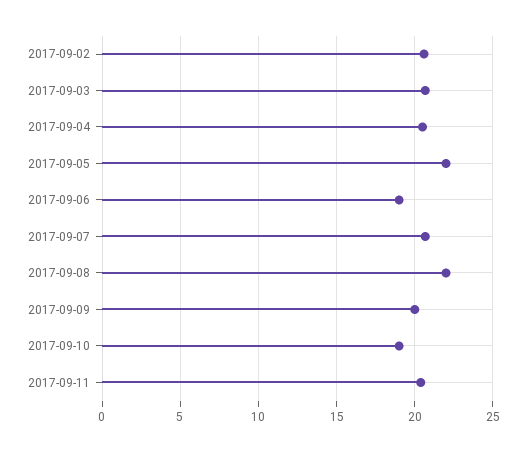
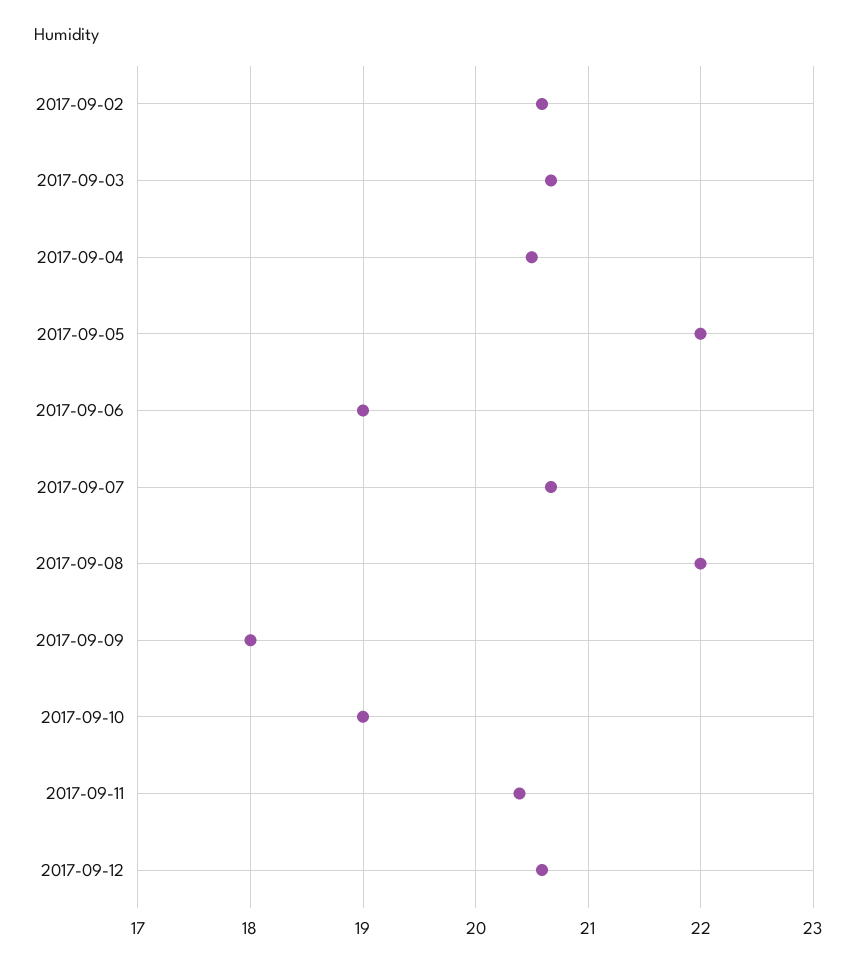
2017-09-09: 20 -> 18
2017-09-12: none -> 20.6

